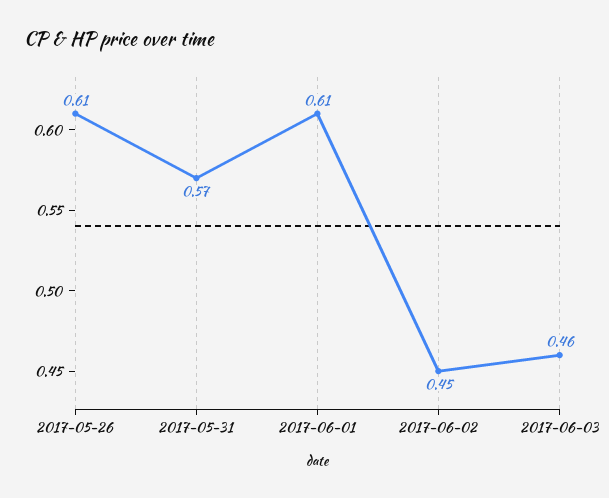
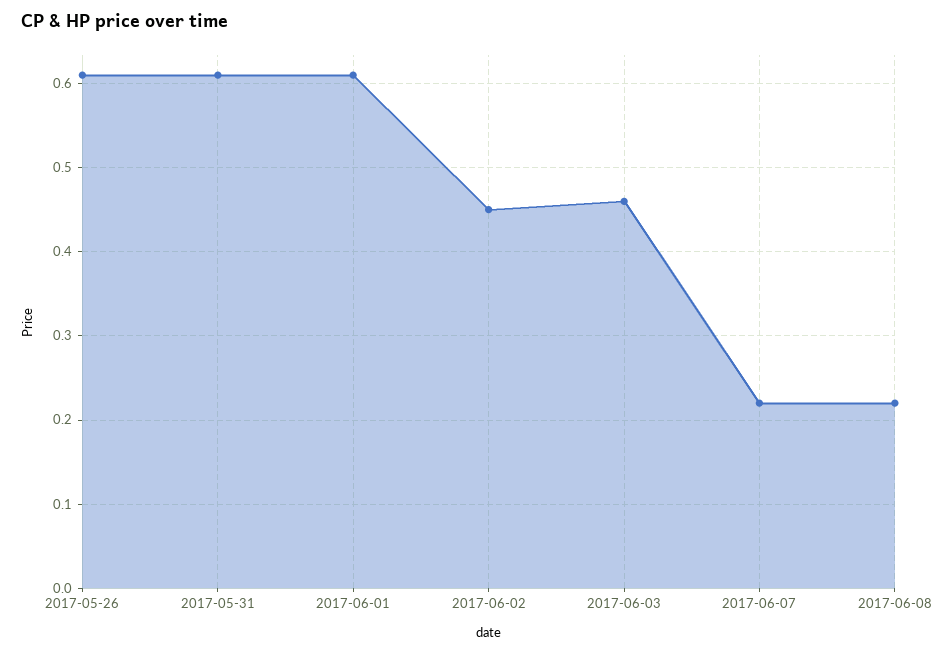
2017-05-31: 0.57 -> 0.61
2017-06-07: none -> 0.22
2017-06-08: none -> 0.22

